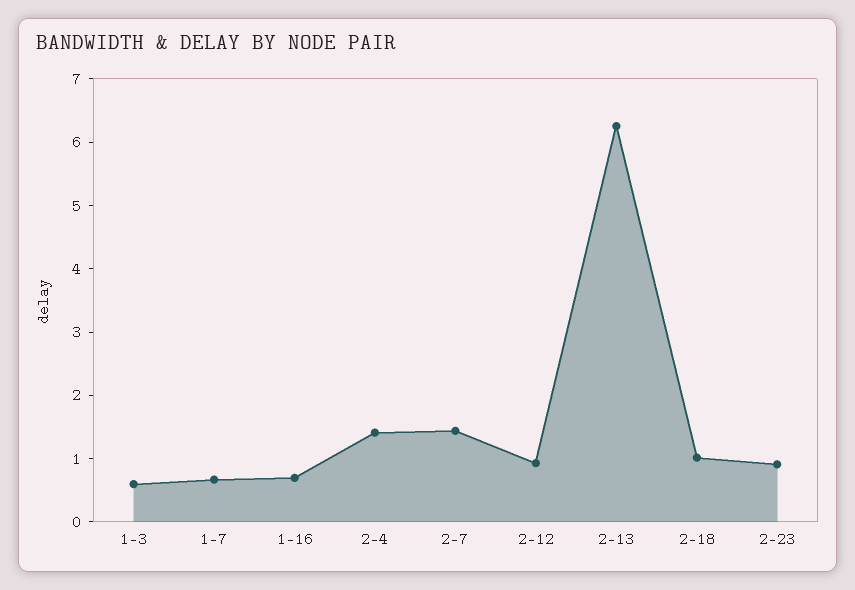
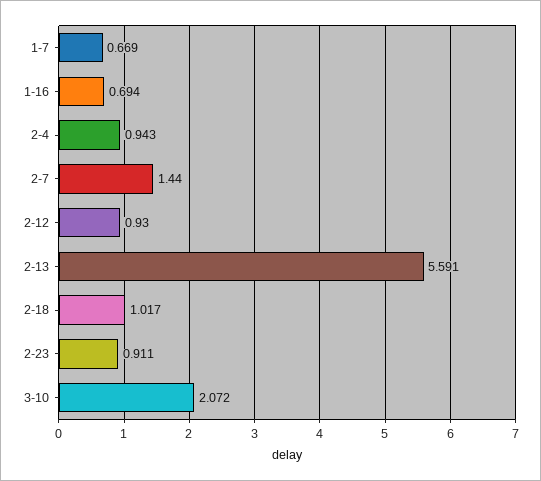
1-3: 0.6 -> none
2-4: 1.4 -> 0.943
2-13: 6.2 -> 5.591
3-10: none -> 2.072

